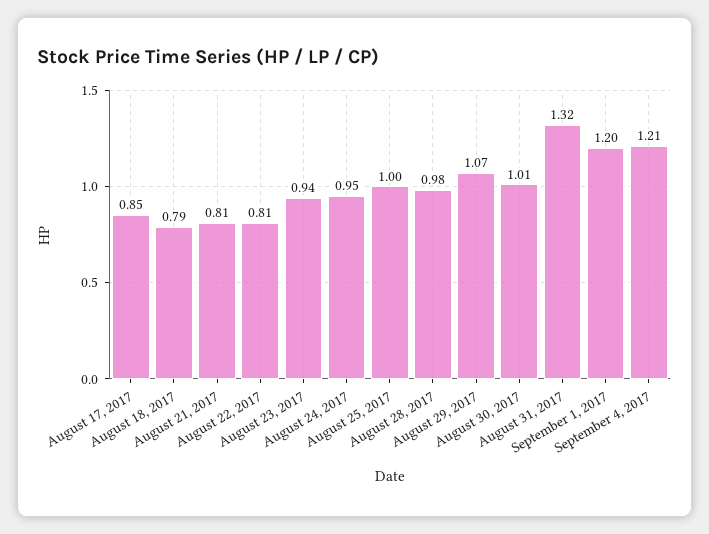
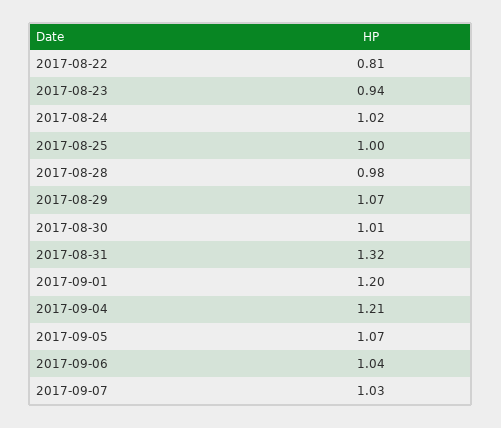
August 17, 2017: 0.85 -> none
August 18, 2017: 0.79 -> none
August 21, 2017: 0.81 -> none
August 24, 2017: 0.95 -> 1.02
2017-09-05: none -> 1.07
2017-09-06: none -> 1.04
2017-09-07: none -> 1.03

